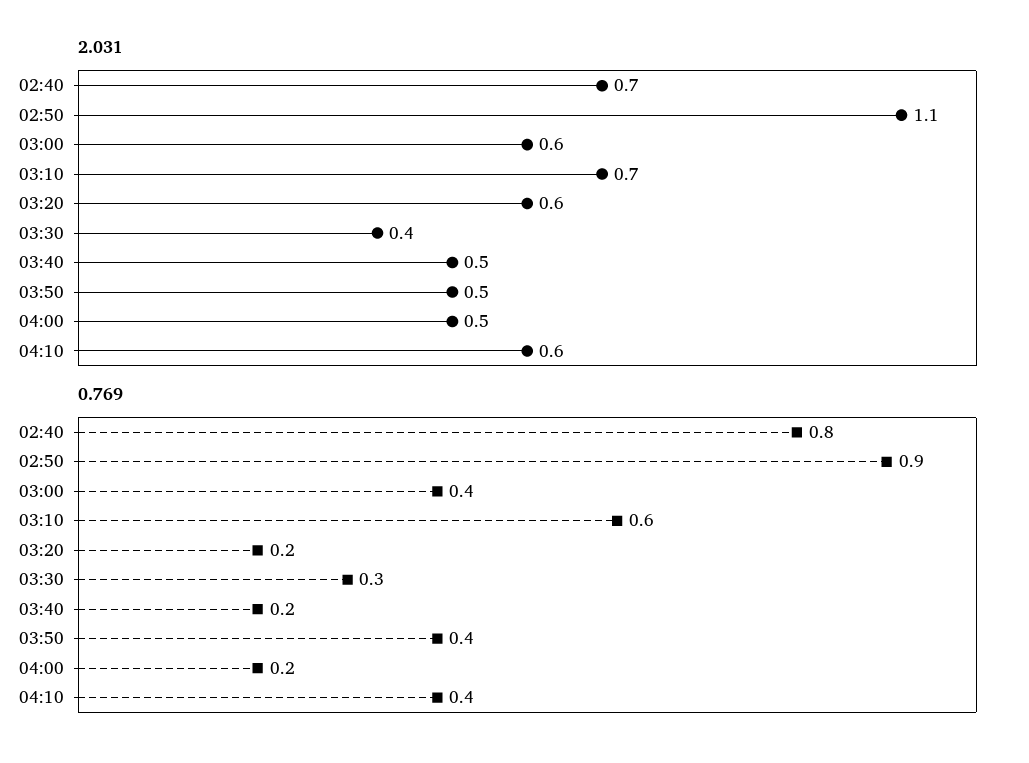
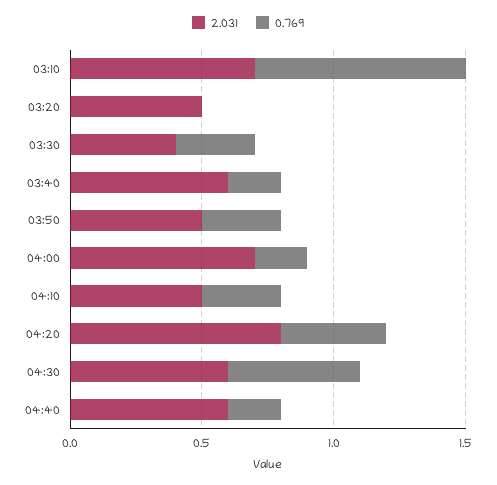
2.031, 02:40: 0.7 -> none
2.031, 02:50: 1.1 -> none
2.031, 03:00: 0.6 -> none
2.031, 03:20: 0.6 -> 0.5
2.031, 03:40: 0.5 -> 0.6
2.031, 04:00: 0.5 -> 0.7
2.031, 04:10: 0.6 -> 0.5
0.769, 02:40: 0.8 -> none
0.769, 02:50: 0.9 -> none
0.769, 03:00: 0.4 -> none
0.769, 03:10: 0.6 -> 0.8
0.769, 03:20: 0.2 -> 0
0.769, 03:50: 0.4 -> 0.3
0.769, 04:10: 0.4 -> 0.3
2.031, 04:20: none -> 0.8
0.769, 04:20: none -> 0.4
2.031, 04:30: none -> 0.6
0.769, 04:30: none -> 0.5
2.031, 04:40: none -> 0.6
0.769, 04:40: none -> 0.2

